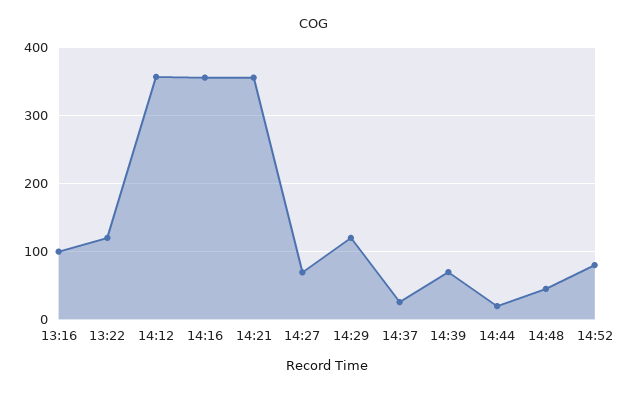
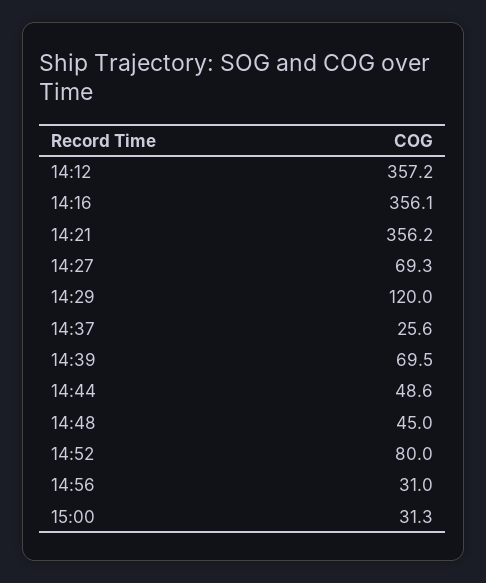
13:16: 100 -> none
13:22: 120 -> none
14:44: 20 -> 48.6
14:56: none -> 31
15:00: none -> 31.3

